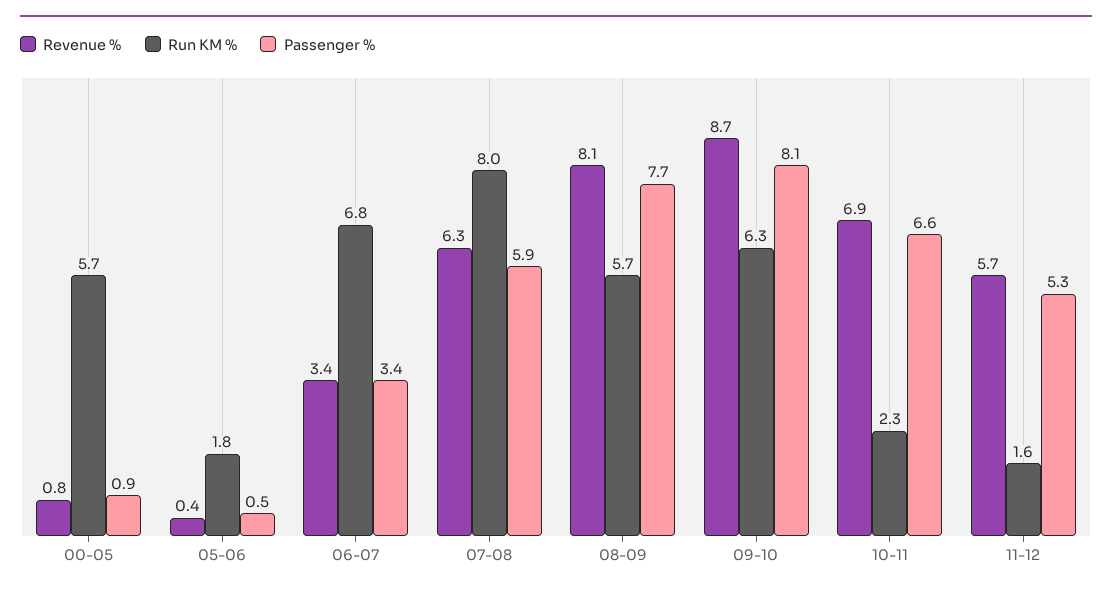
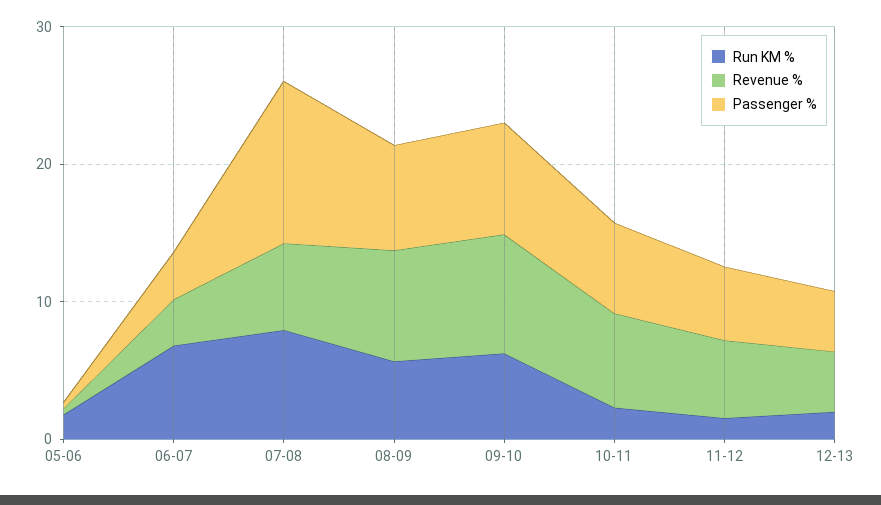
Revenue %, 00-05: 0.8 -> none
Run KM %, 00-05: 5.7 -> none
Passenger %, 00-05: 0.9 -> none
Passenger %, 07-08: 5.9 -> 12
Run KM %, 12-13: none -> 2
Revenue %, 12-13: none -> 4
Passenger %, 12-13: none -> 4

